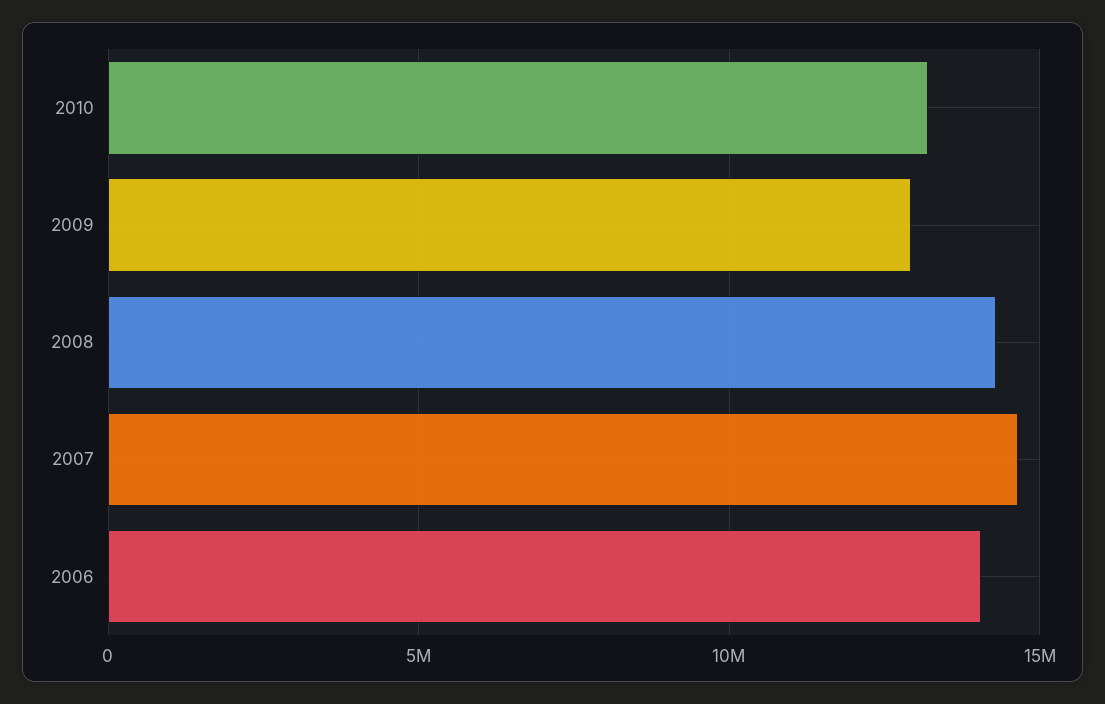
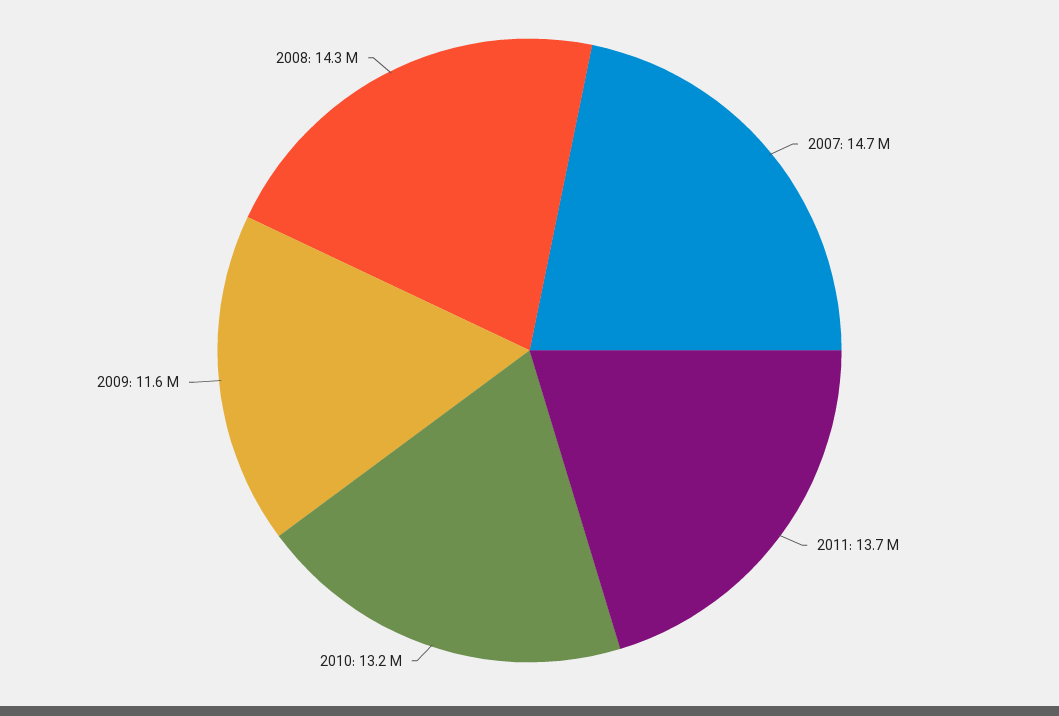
2009: 13000000 -> 11600000
2006: 14000000 -> none
2011: none -> 13700000

